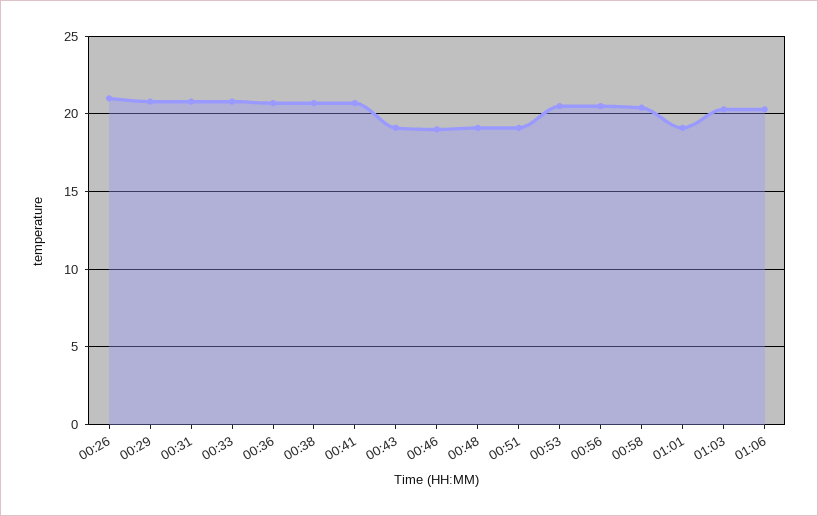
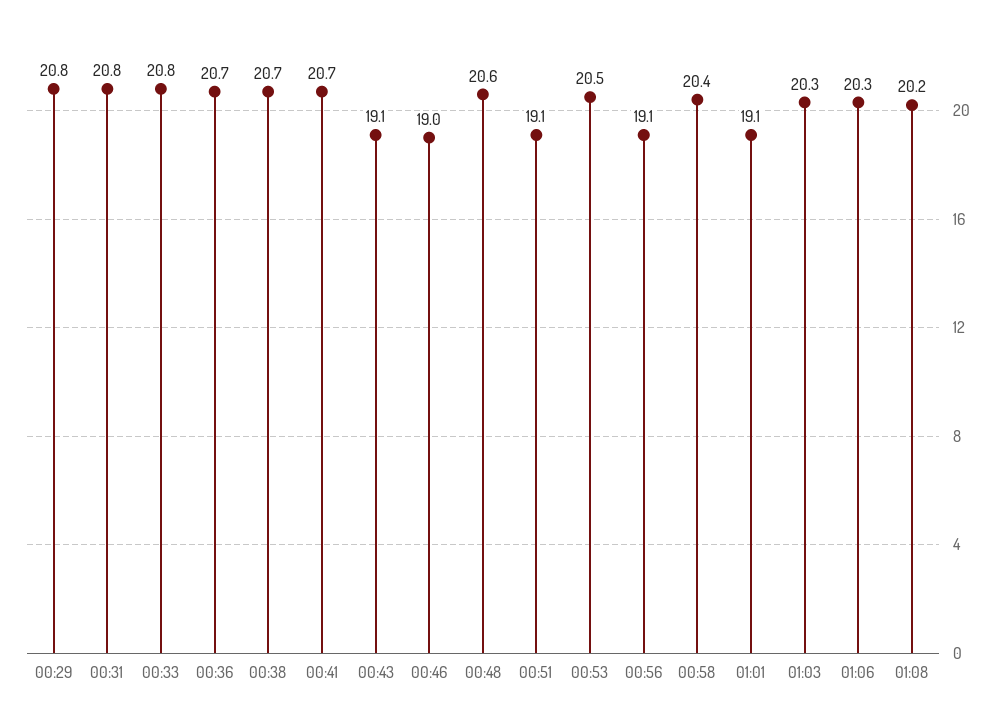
00:26: 21 -> none
00:48: 19 -> 20.6
00:56: 20.5 -> 19.1
01:08: none -> 20.2

